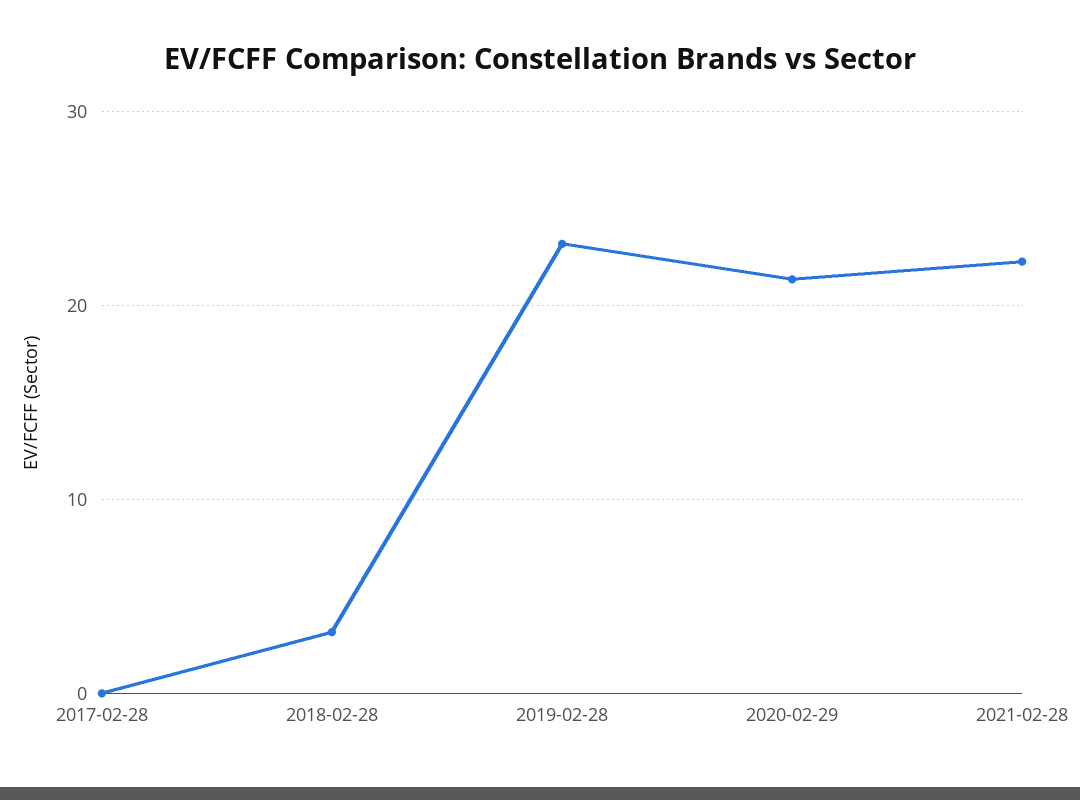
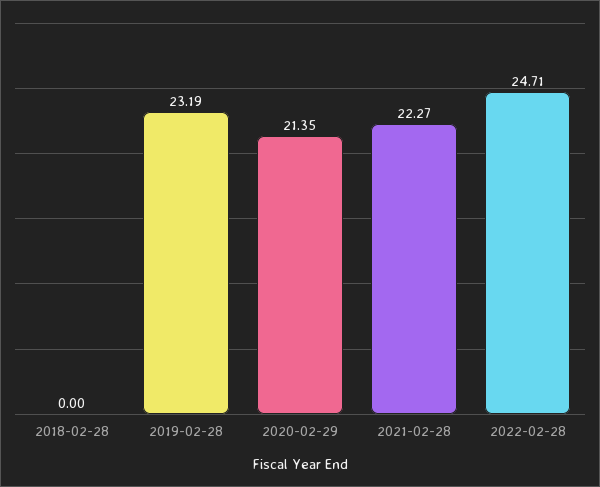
2017-02-28: 0 -> none
2018-02-28: 3 -> 0
2022-02-28: none -> 24.71

